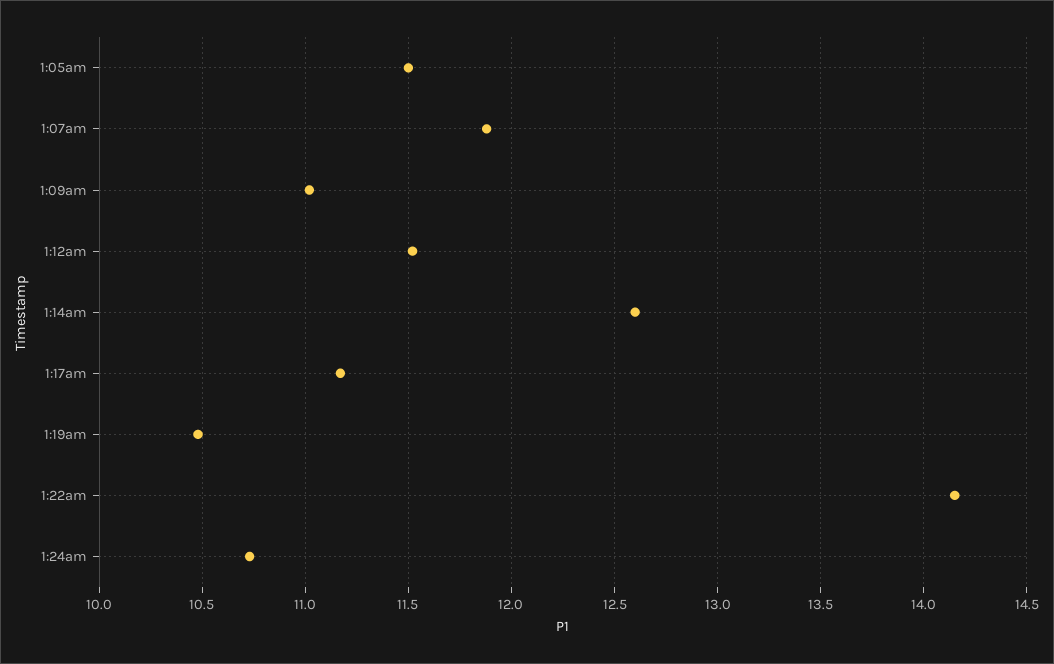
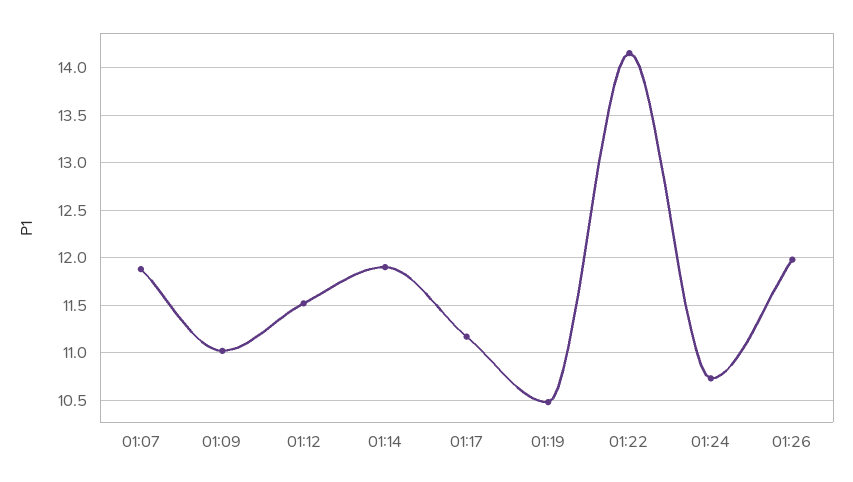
1:05am: 11.5 -> none
1:14am: 12.6 -> 11.9
01:26: none -> 12

